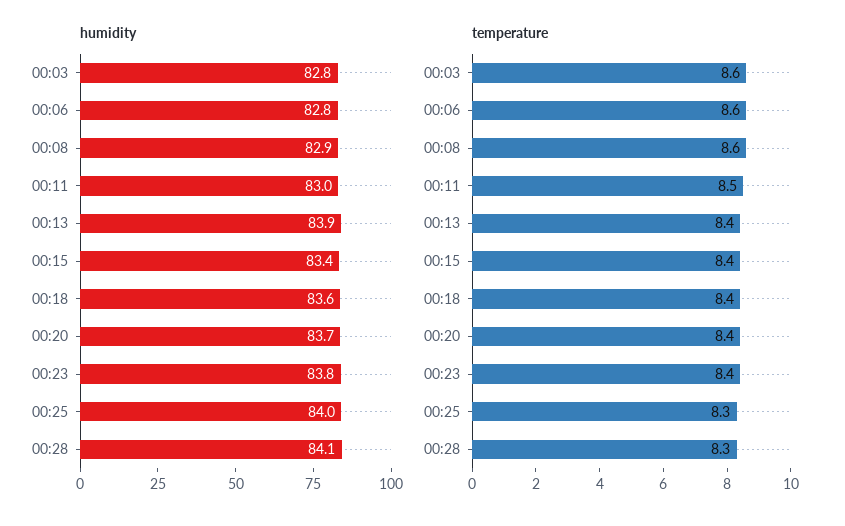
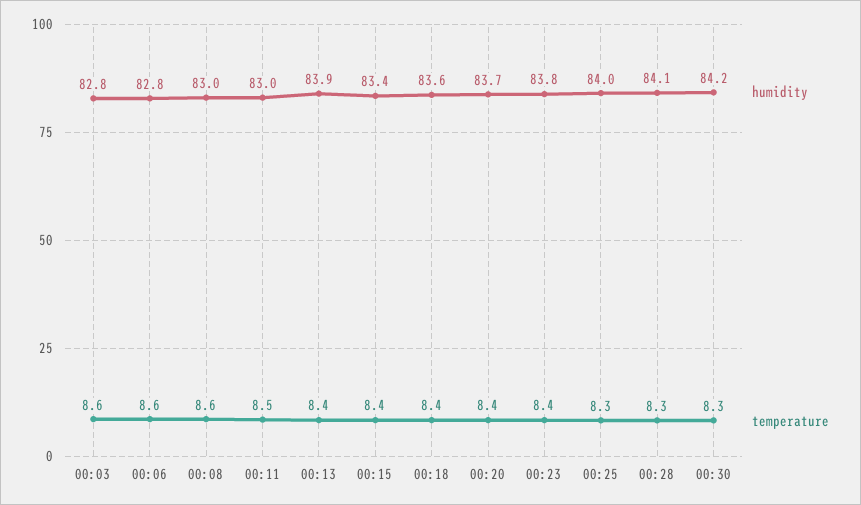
humidity, 00:08: 82.9 -> 83
humidity, 00:30: none -> 84.2
temperature, 00:30: none -> 8.3

